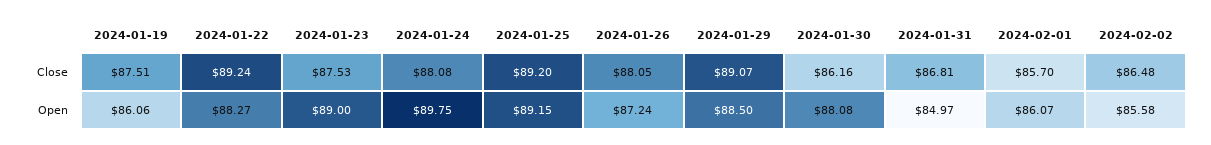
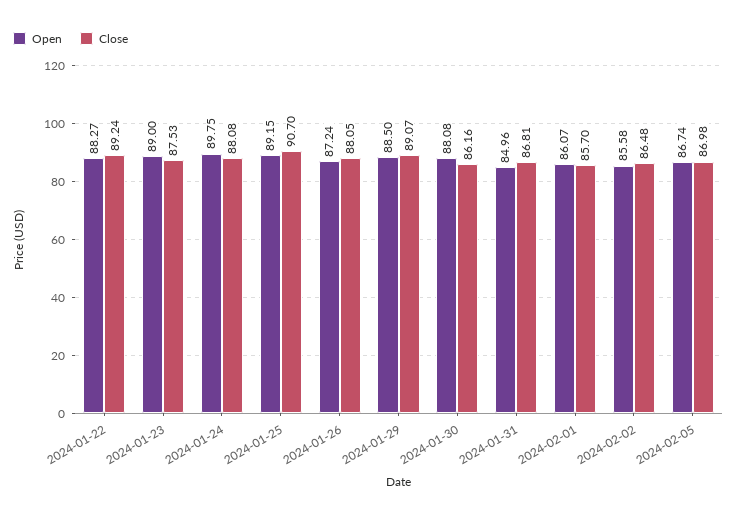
Close, 2024-01-19: 87.51 -> none
Close, 2024-01-25: 89.2 -> 90.7
Open, 2024-01-19: 86.06 -> none
Open, 2024-01-31: 84.97 -> 84.96
Open, 2024-02-05: none -> 86.74
Close, 2024-02-05: none -> 86.98

